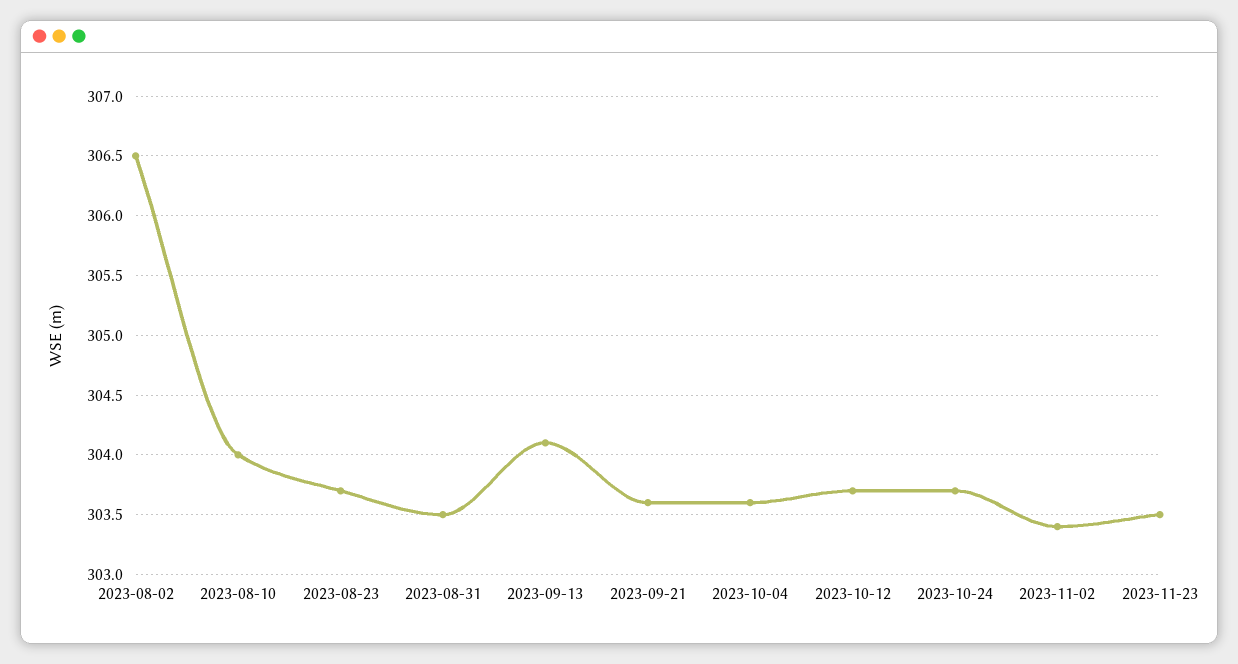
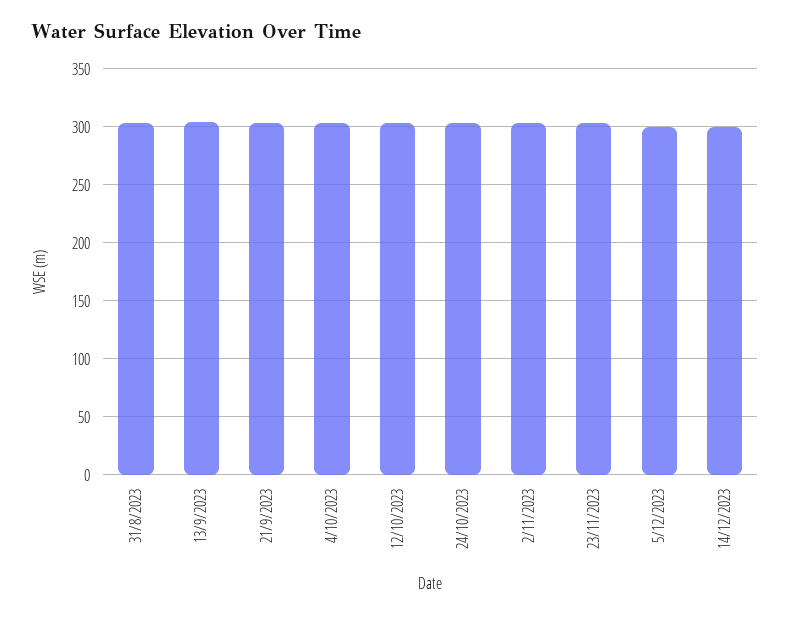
2023-08-02: 306.5 -> none
2023-08-10: 304 -> none
2023-08-23: 303.7 -> none
5/12/2023: none -> 300
14/12/2023: none -> 300

